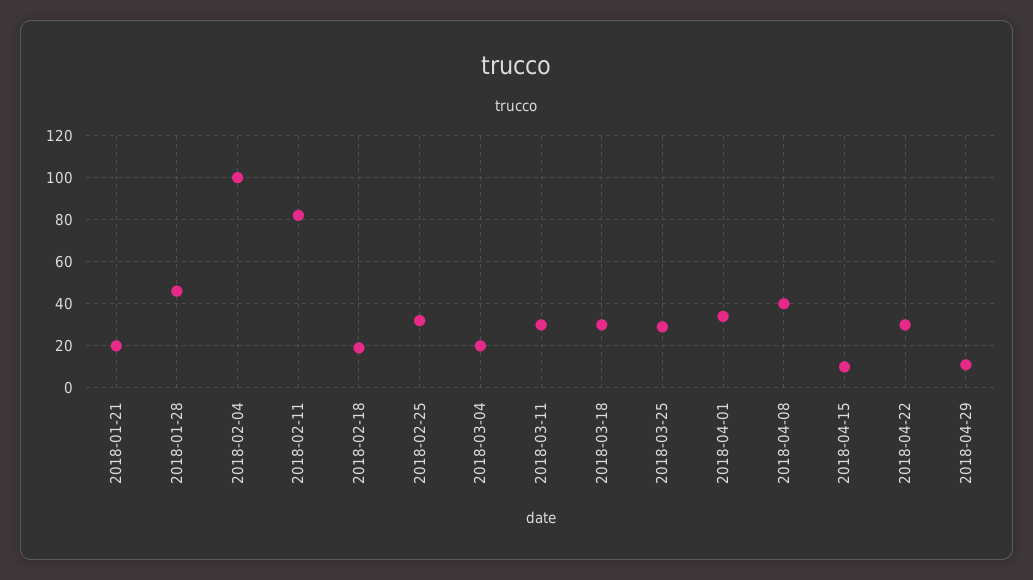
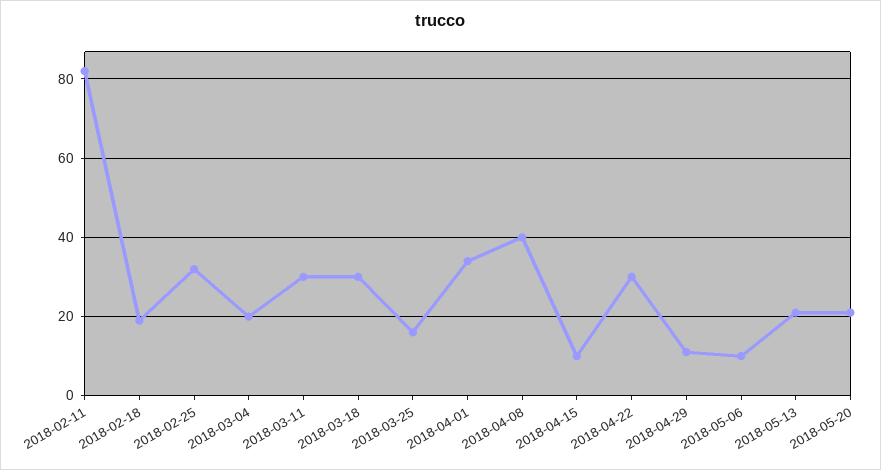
2018-01-21: 20 -> none
2018-01-28: 45 -> none
2018-02-04: 100 -> none
2018-03-25: 30 -> 15
2018-05-06: none -> 10
2018-05-13: none -> 20
2018-05-20: none -> 20

